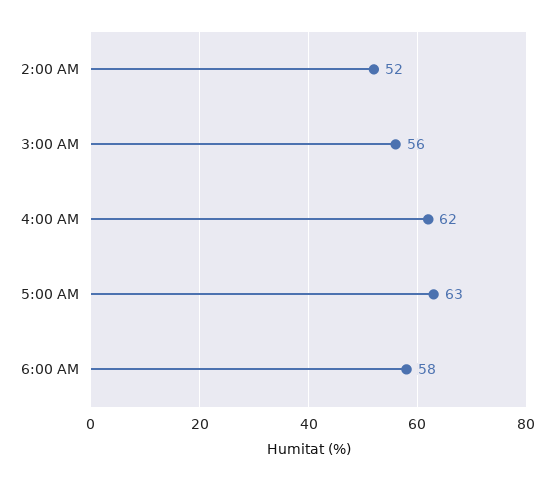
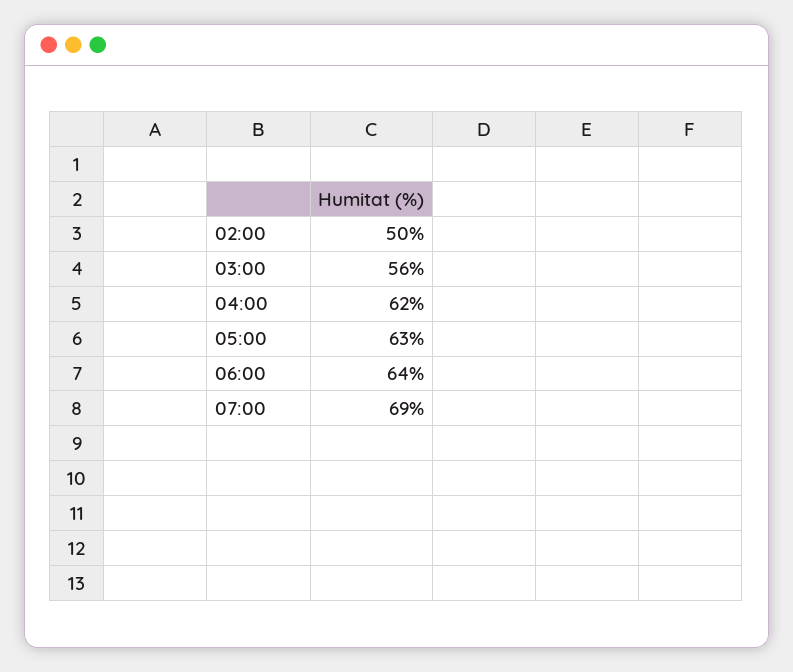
2:00 AM: 52 -> 50
6:00 AM: 58 -> 64
07:00: none -> 69

